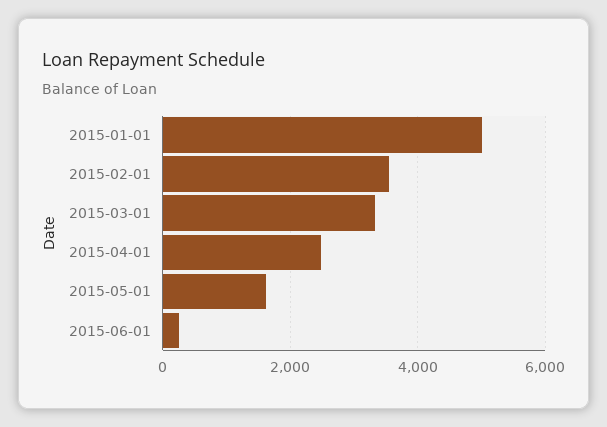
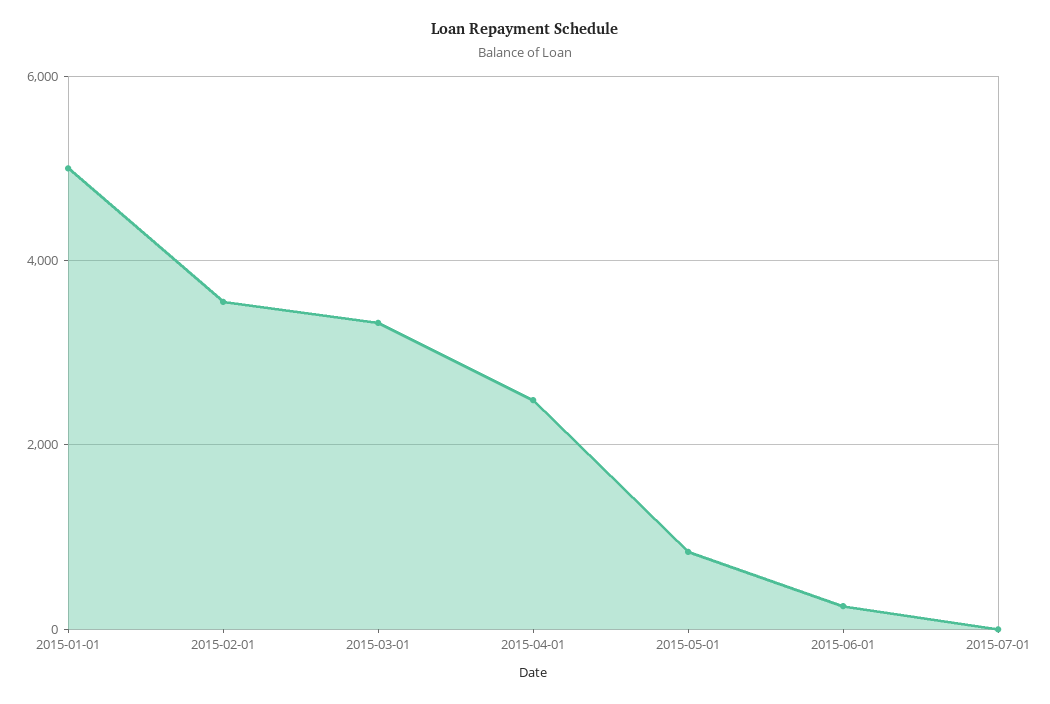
2015-05-01: 1600 -> 800
2015-07-01: none -> 0

